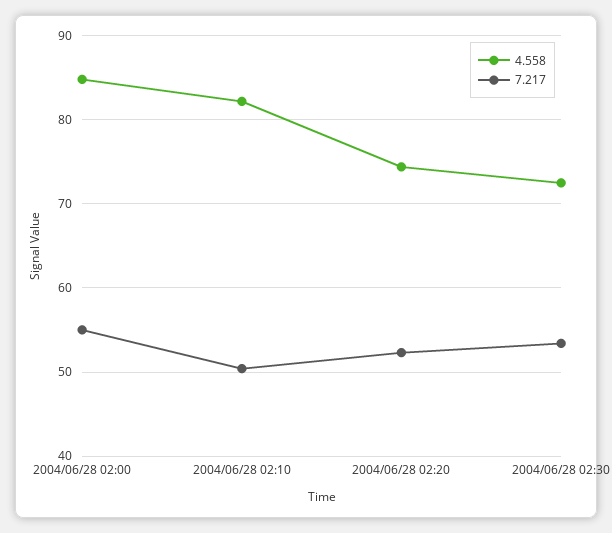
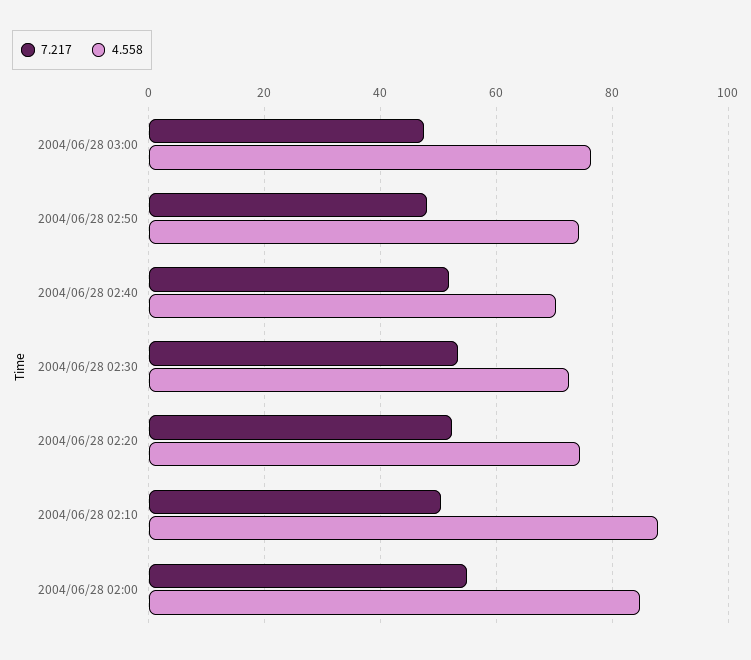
4.558, 2004/06/28 02:10: 82 -> 88
7.217, 2004/06/28 03:00: none -> 48
4.558, 2004/06/28 03:00: none -> 76
7.217, 2004/06/28 02:50: none -> 48
4.558, 2004/06/28 02:50: none -> 74
7.217, 2004/06/28 02:40: none -> 52
4.558, 2004/06/28 02:40: none -> 70

